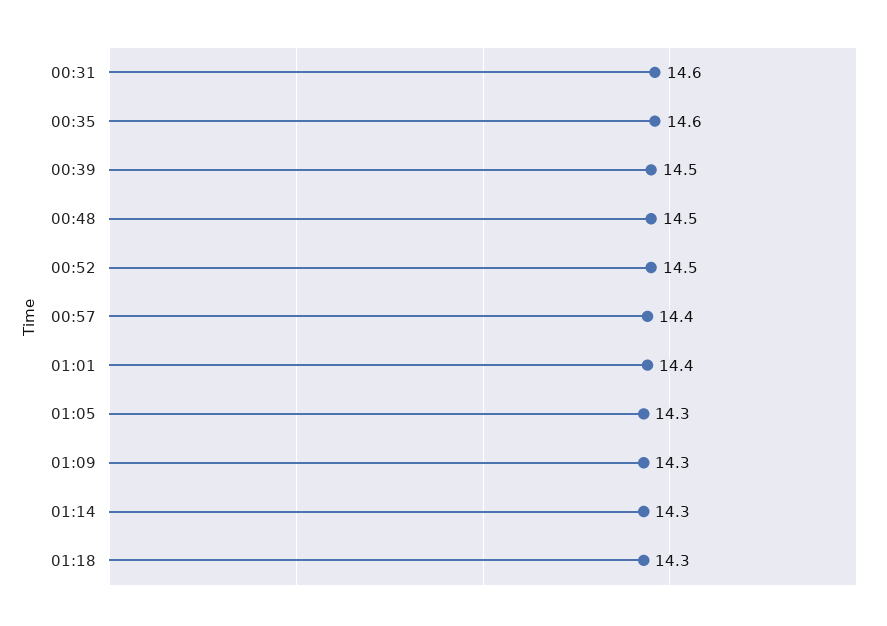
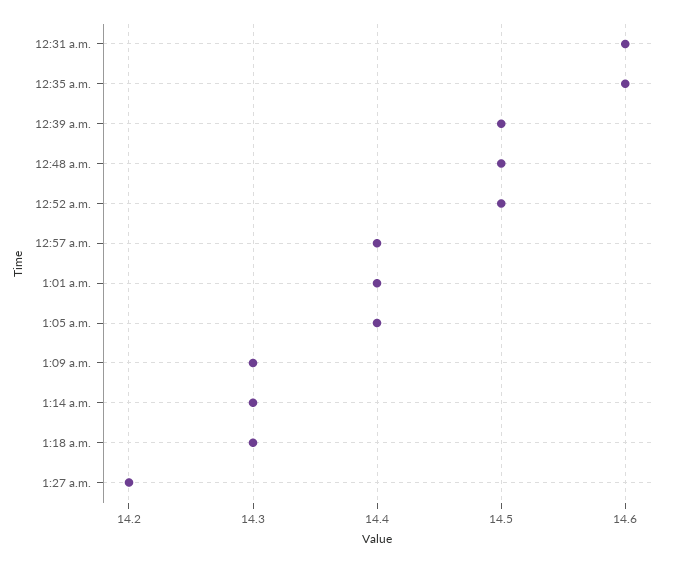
01:05: 14.3 -> 14.4
1:27 a.m.: none -> 14.2

